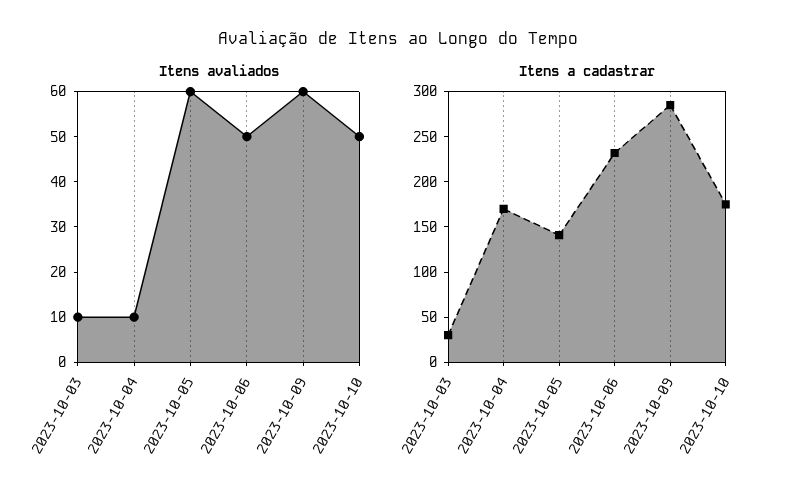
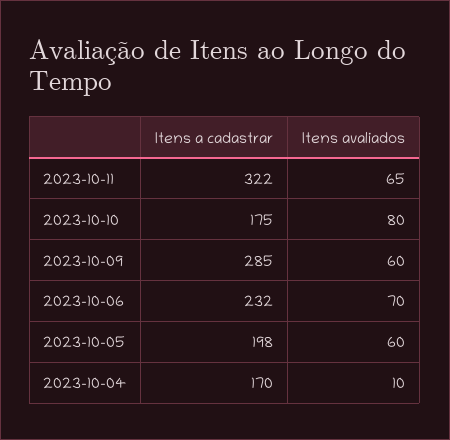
Itens avaliados, 2023-10-03: 10 -> none
Itens avaliados, 2023-10-06: 50 -> 70
Itens avaliados, 2023-10-10: 50 -> 80
Itens a cadastrar, 2023-10-03: 30 -> none
Itens a cadastrar, 2023-10-05: 140 -> 198
Itens a cadastrar, 2023-10-11: none -> 322
Itens avaliados, 2023-10-11: none -> 65

